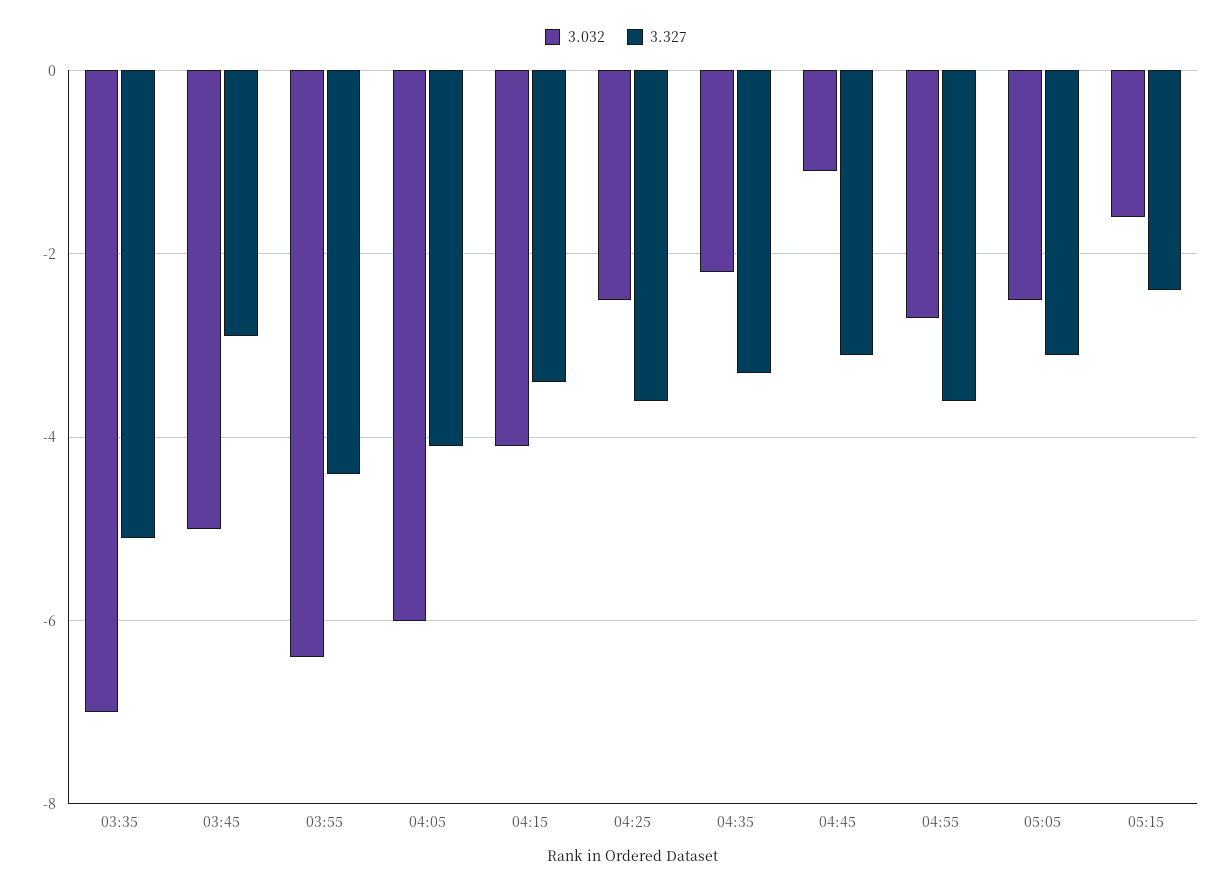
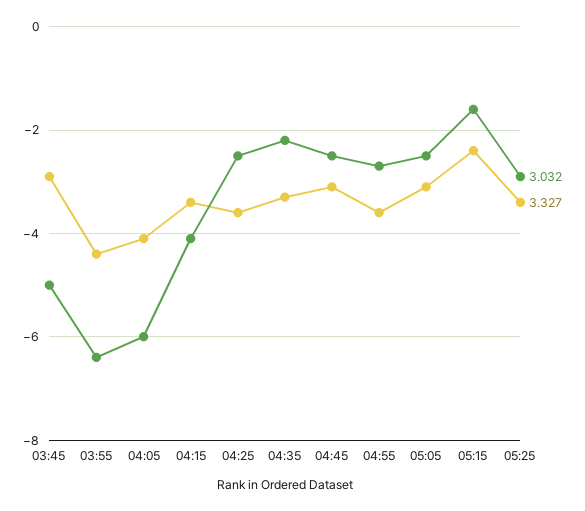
3.032, 03:35: -7 -> none
3.327, 03:35: -5 -> none
3.032, 04:45: -1 -> -2.5
3.032, 05:25: none -> -3
3.327, 05:25: none -> -3.5

